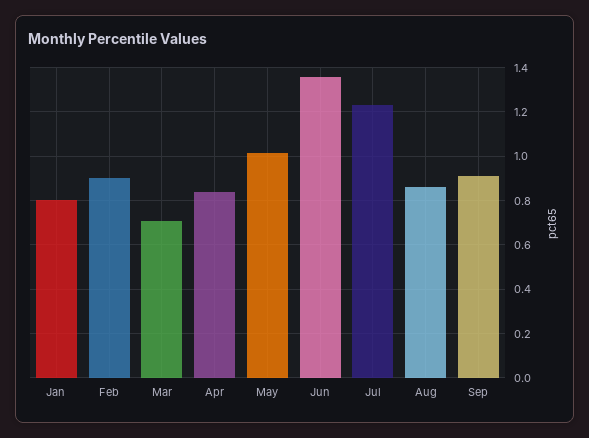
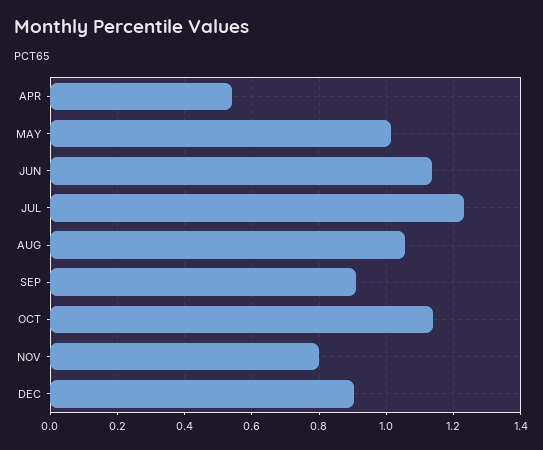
Jan: 0.8 -> none
Feb: 0.9 -> none
Mar: 0.7 -> none
Apr: 0.85 -> 0.54
Jun: 1.35 -> 1.14
Aug: 0.85 -> 1.06
OCT: none -> 1.14
NOV: none -> 0.8
DEC: none -> 0.9

